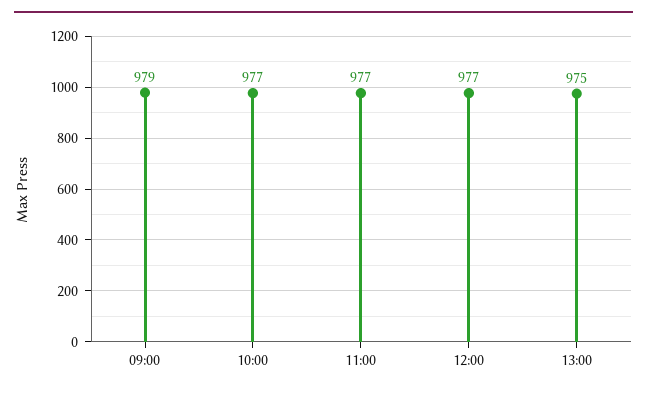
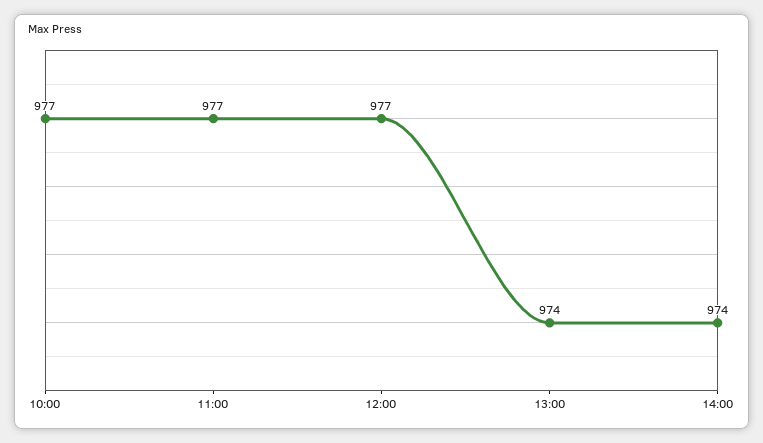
09:00: 979 -> none
13:00: 975 -> 974
14:00: none -> 974

